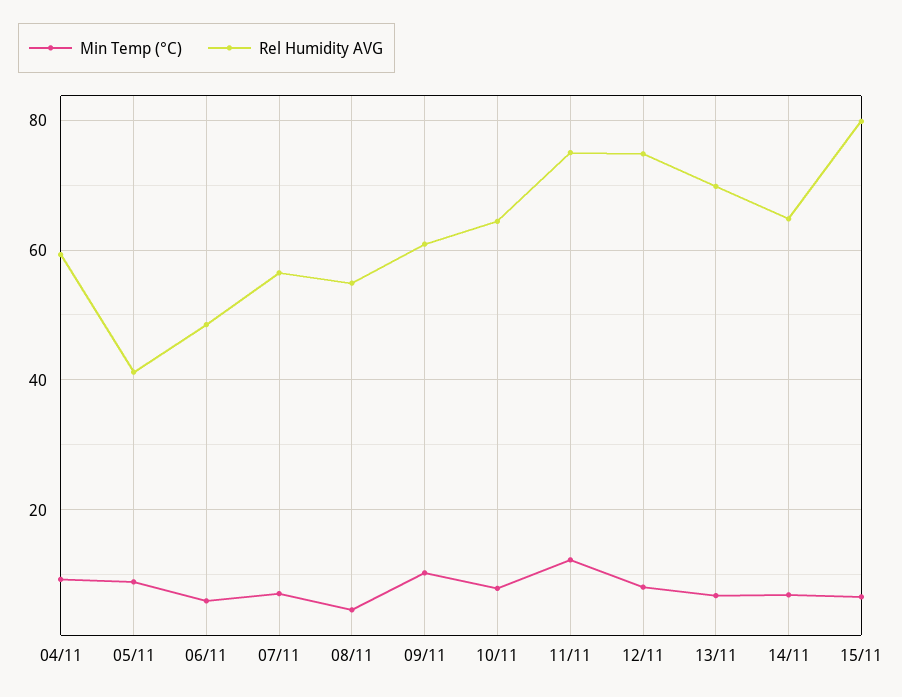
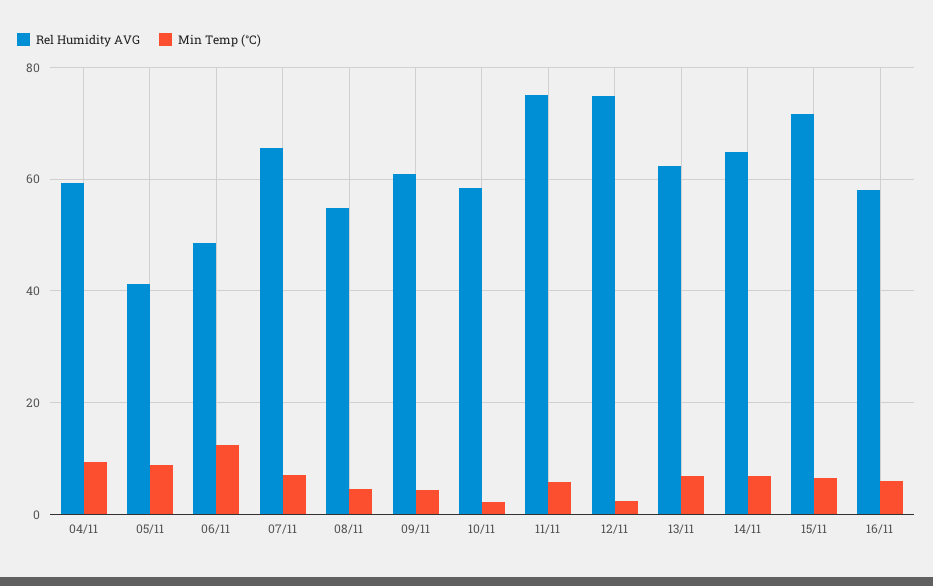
Min Temp (°C), 06/11: 6 -> 12
Rel Humidity AVG, 07/11: 56 -> 66
Min Temp (°C), 09/11: 10 -> 4
Min Temp (°C), 10/11: 8 -> 2
Rel Humidity AVG, 10/11: 64 -> 58
Min Temp (°C), 11/11: 12 -> 6
Min Temp (°C), 12/11: 8 -> 2
Rel Humidity AVG, 13/11: 70 -> 62
Rel Humidity AVG, 15/11: 80 -> 72
Rel Humidity AVG, 16/11: none -> 58
Min Temp (°C), 16/11: none -> 6

